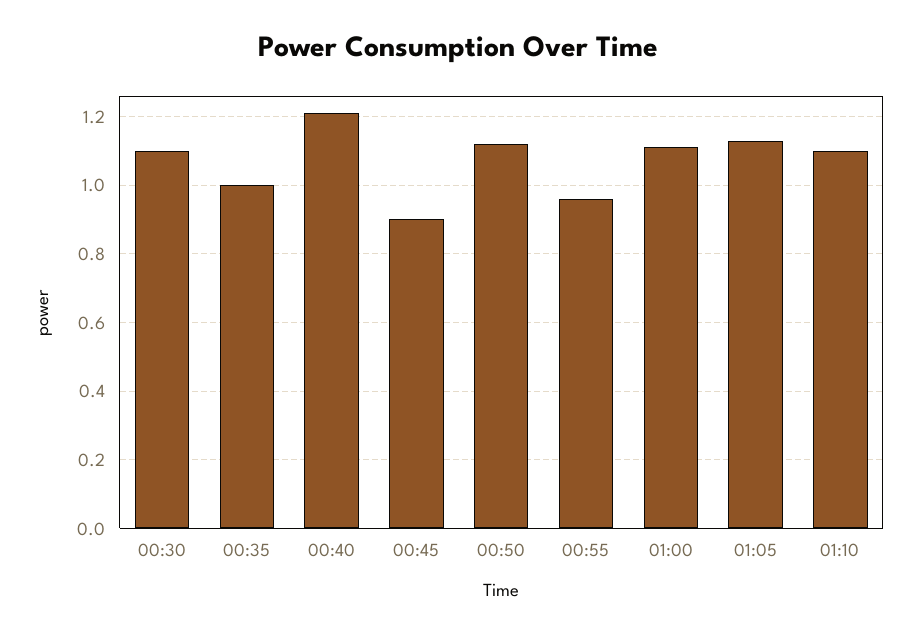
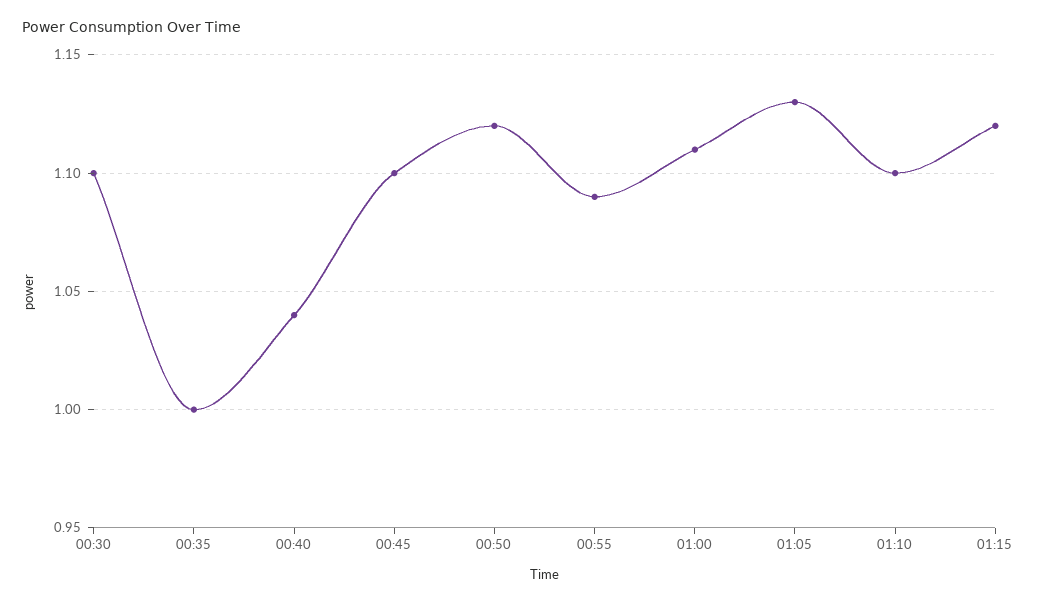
00:40: 1.2 -> 1.04
00:45: 0.9 -> 1.1
00:55: 0.95 -> 1.09
01:15: none -> 1.12

